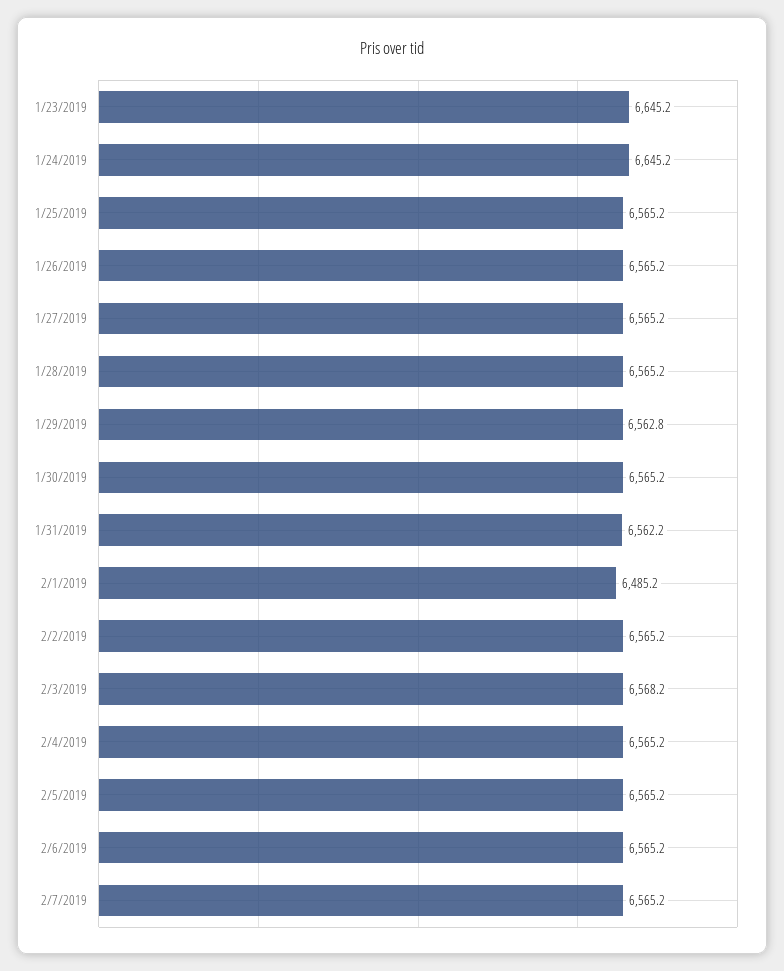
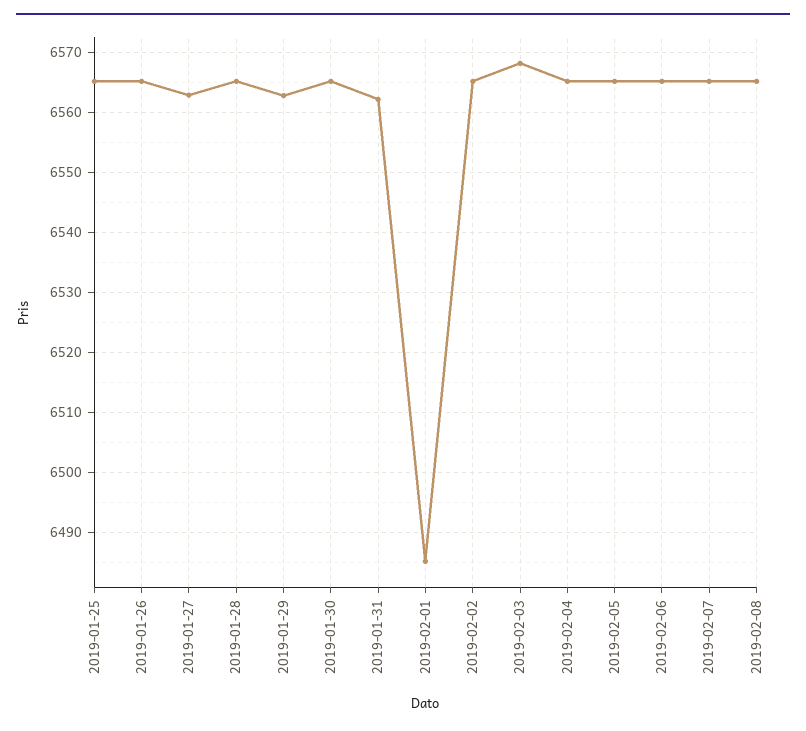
1/23/2019: 6645.2 -> none
1/24/2019: 6645.2 -> none
1/27/2019: 6565.2 -> 6563
2019-02-08: none -> 6565

